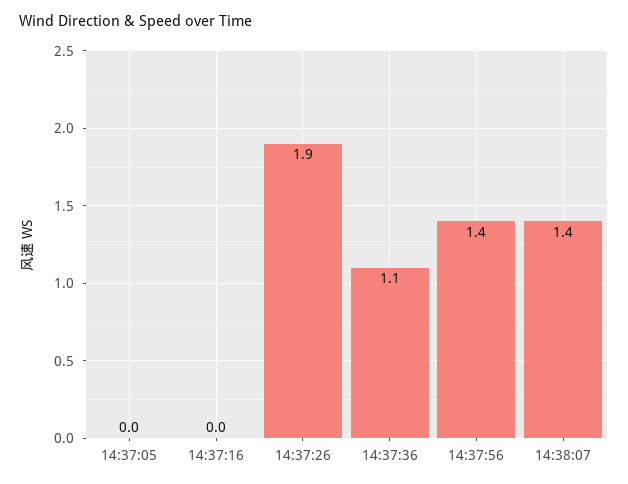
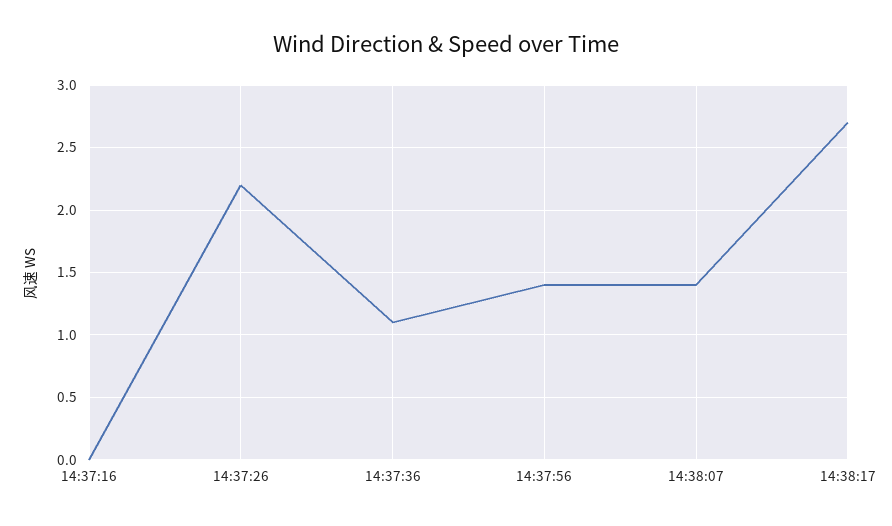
14:37:05: 0 -> none
14:37:26: 1.9 -> 2.2
14:38:17: none -> 2.7

